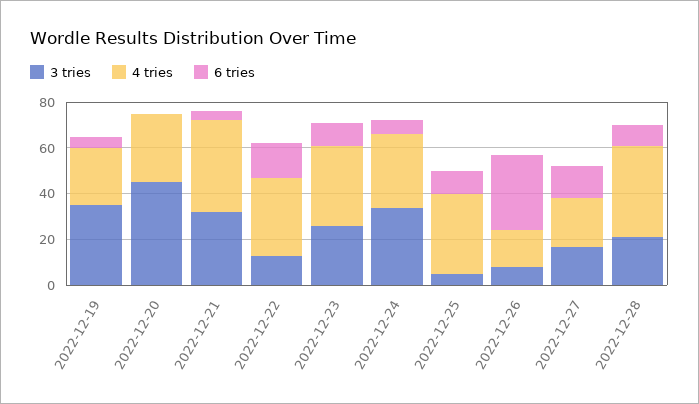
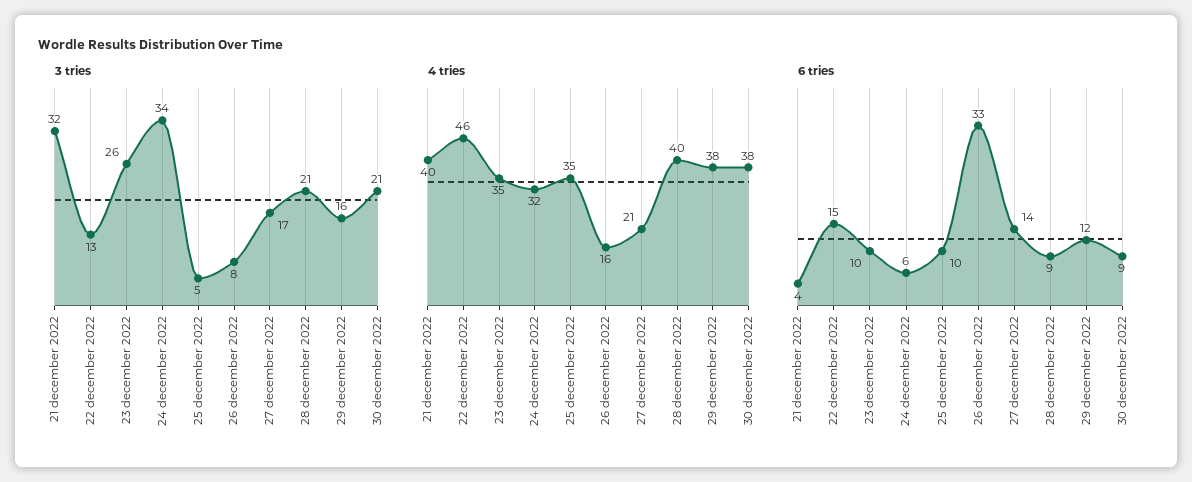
3 tries, 2022-12-19: 35 -> none
4 tries, 2022-12-19: 25 -> none
6 tries, 2022-12-19: 5 -> none
3 tries, 2022-12-20: 45 -> none
4 tries, 2022-12-20: 30 -> none
6 tries, 2022-12-20: 0 -> none
4 tries, 2022-12-22: 35 -> 46
3 tries, 29 december 2022: none -> 16
3 tries, 30 december 2022: none -> 21
4 tries, 29 december 2022: none -> 38
4 tries, 30 december 2022: none -> 38
6 tries, 29 december 2022: none -> 12
6 tries, 30 december 2022: none -> 9

